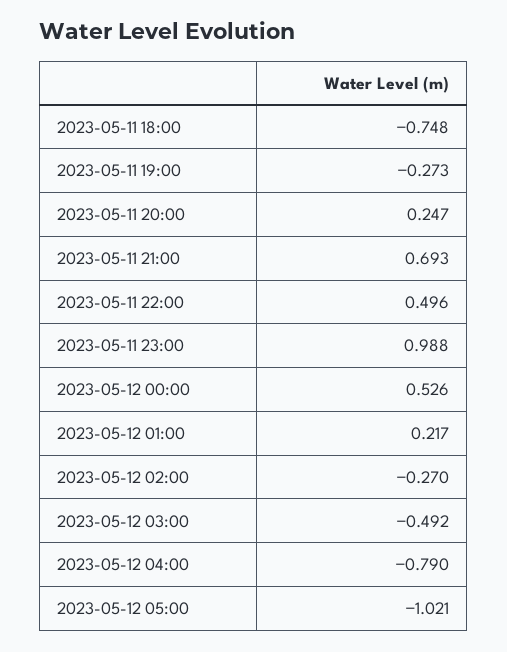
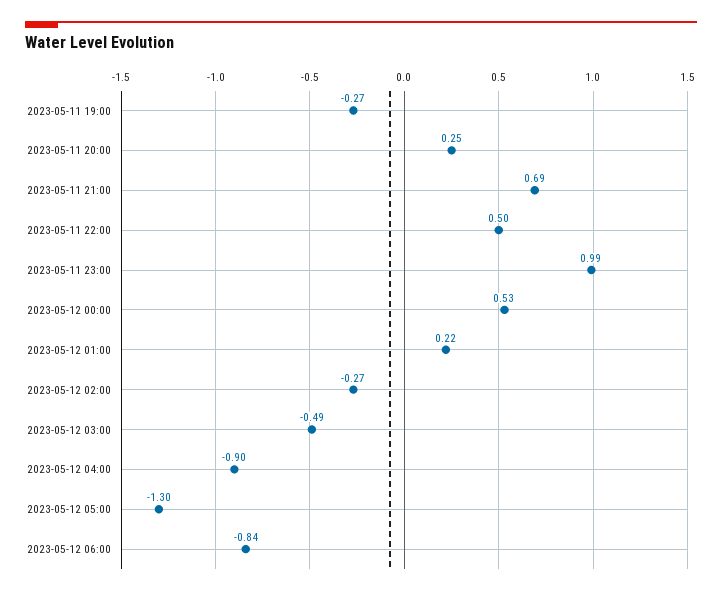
2023-05-11 18:00: -0.748 -> none
2023-05-12 04:00: -0.79 -> -0.9
2023-05-12 05:00: -1.021 -> -1.3
2023-05-12 06:00: none -> -0.84

